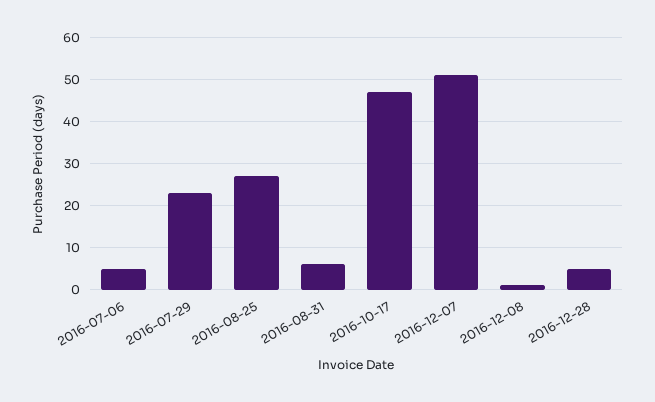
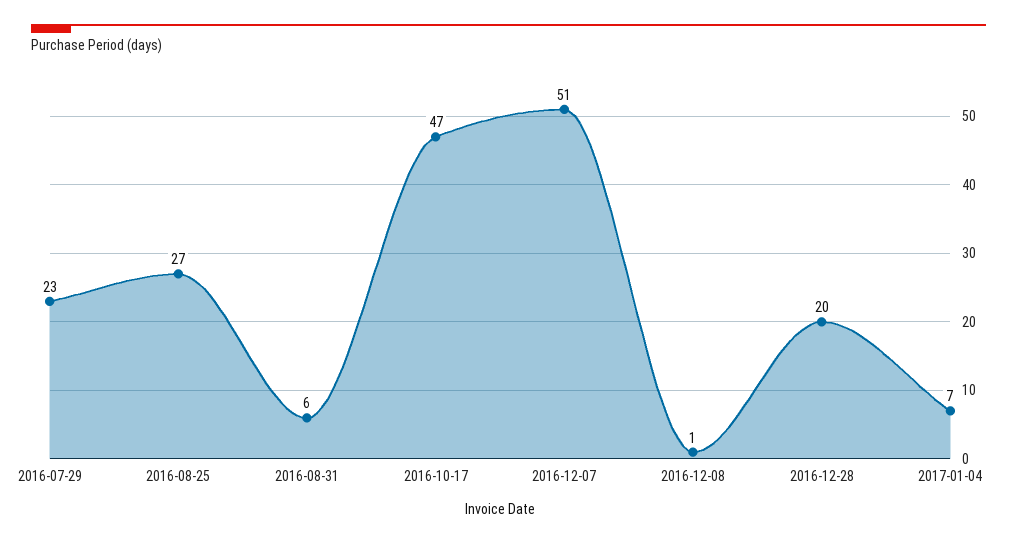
2016-07-06: 5 -> none
2016-12-28: 5 -> 20
2017-01-04: none -> 7

